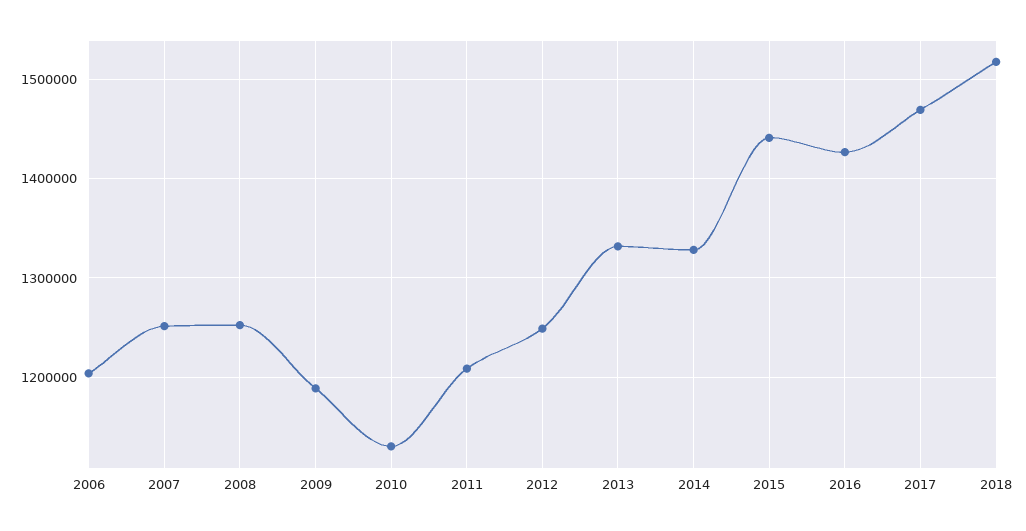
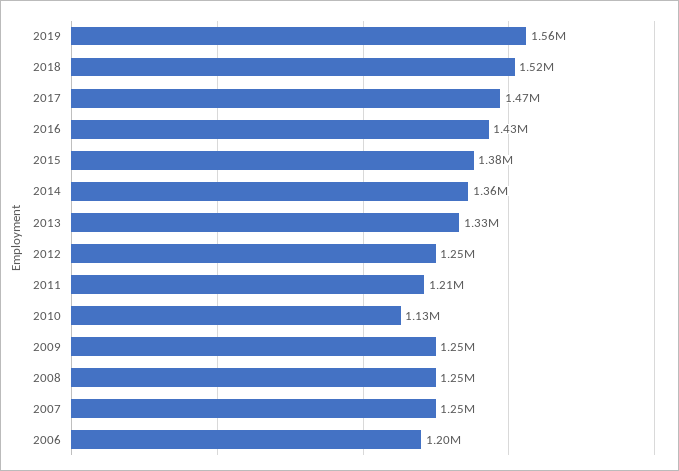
2009: 1190000 -> 1250000
2014: 1330000 -> 1360000
2015: 1440000 -> 1380000
2019: none -> 1560000

